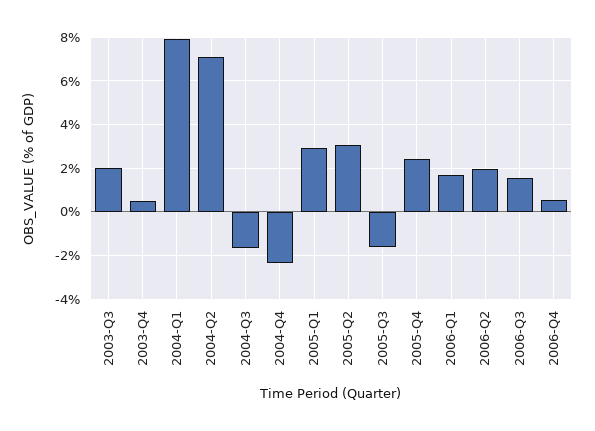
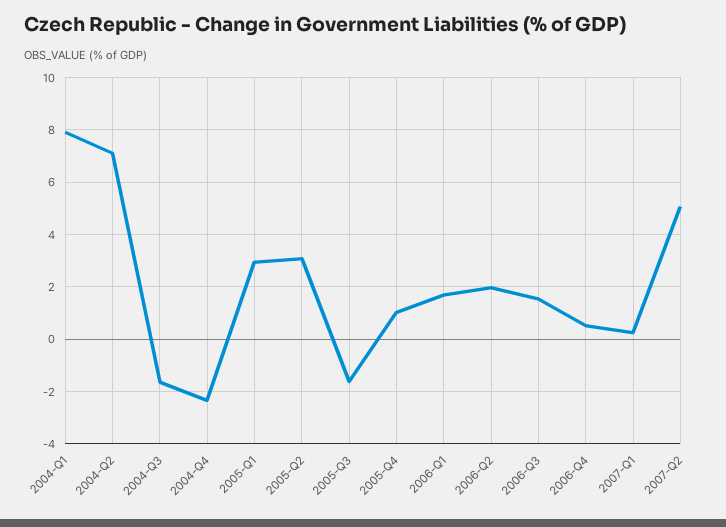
2003-Q3: 2 -> none
2003-Q4: 0.5 -> none
2005-Q4: 2.5 -> 1
2007-Q1: none -> 0.25
2007-Q2: none -> 5

